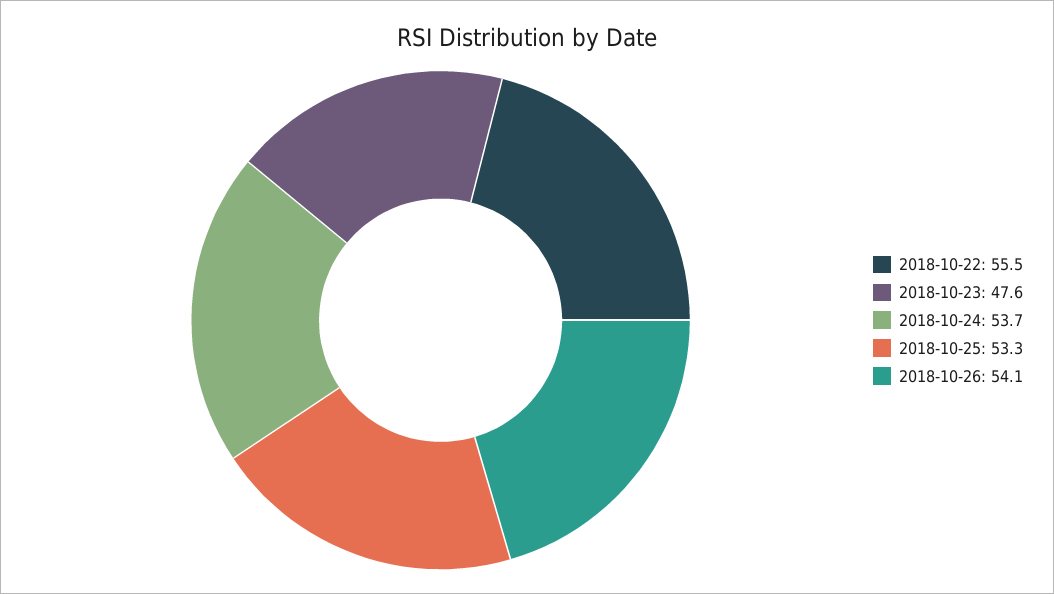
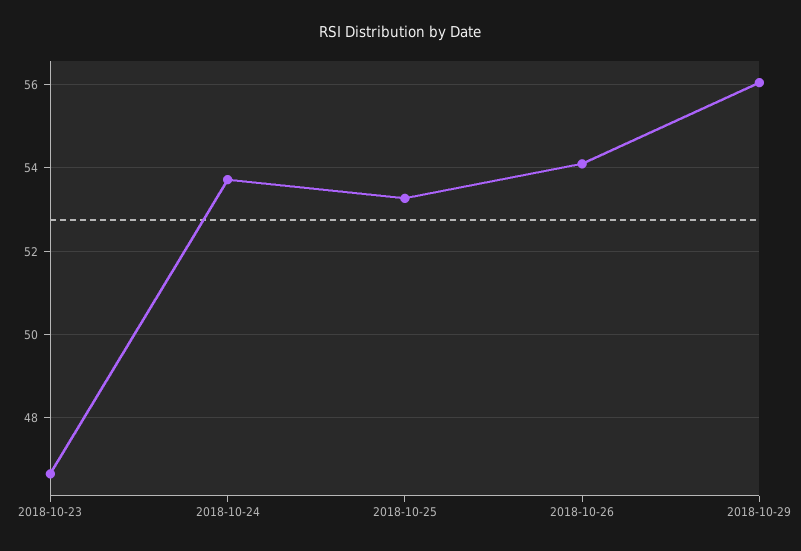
2018-10-22: 55.5 -> none
2018-10-23: 47.6 -> 46.6
2018-10-29: none -> 56

